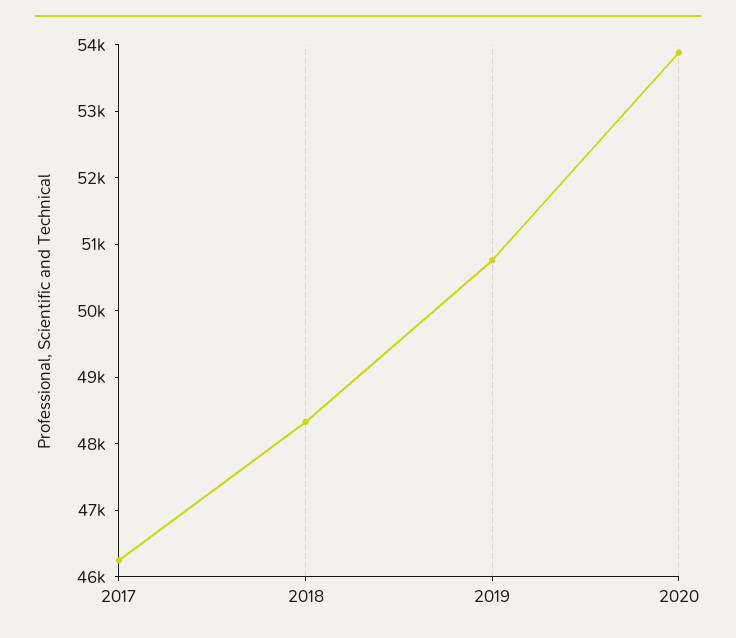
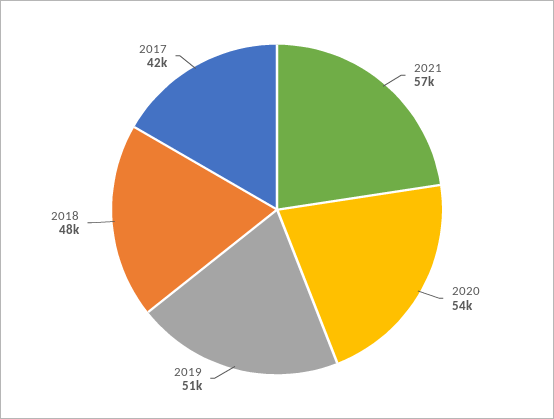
2017: 46200 -> 42000
2021: none -> 57000

